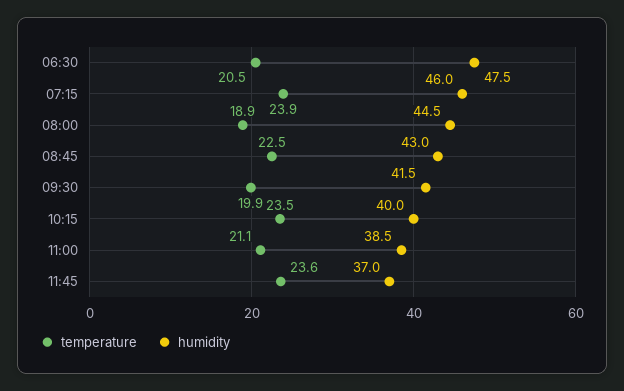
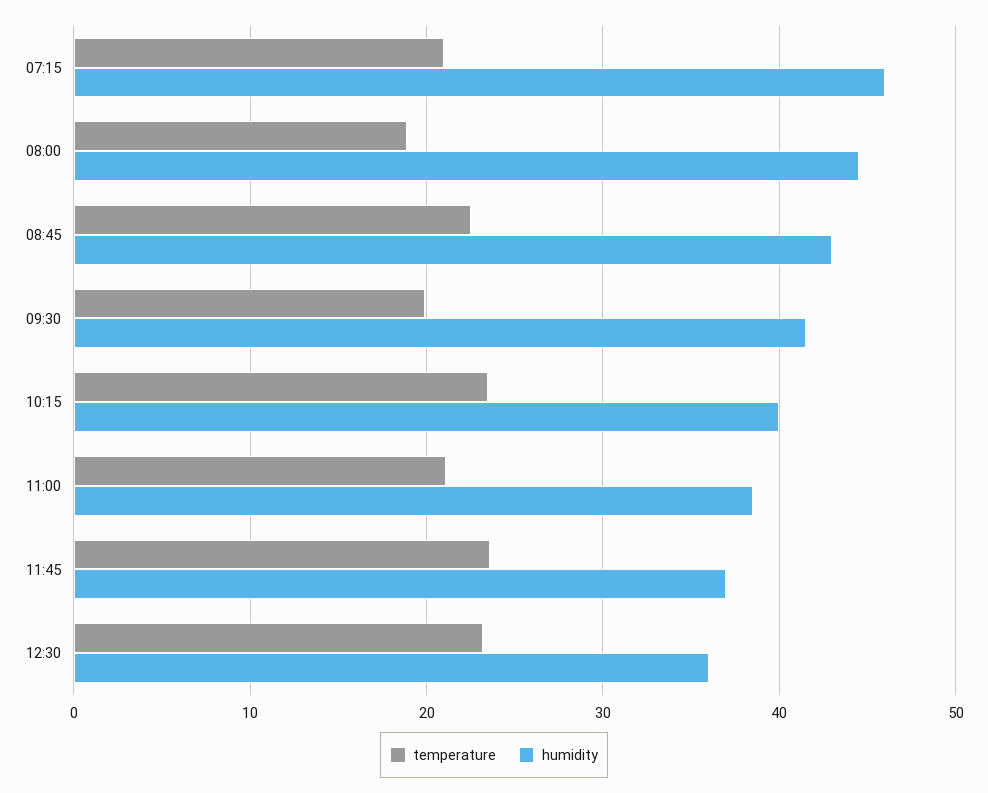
temperature, 06:30: 20.5 -> none
humidity, 06:30: 47.5 -> none
temperature, 07:15: 23.9 -> 21
temperature, 12:30: none -> 23
humidity, 12:30: none -> 36

